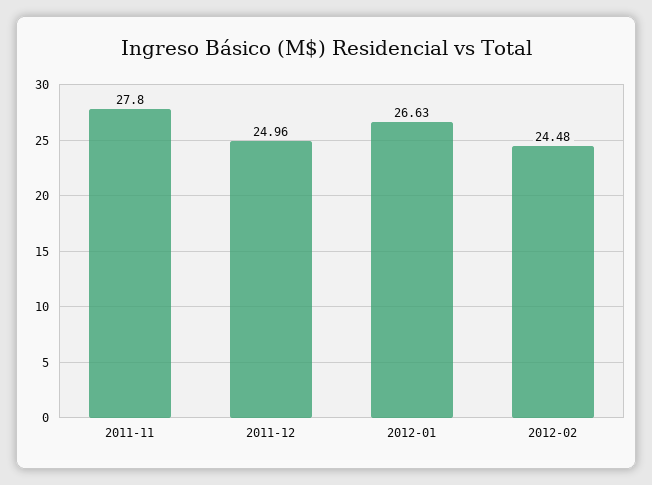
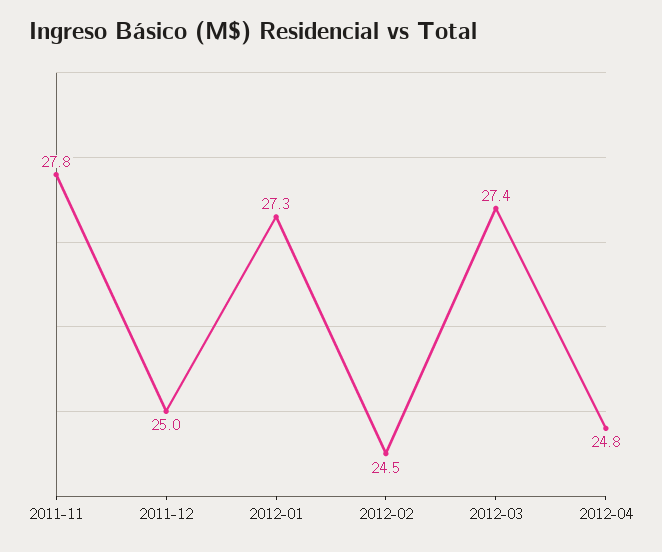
2012-01: 26.63 -> 27.3
2012-03: none -> 27.4
2012-04: none -> 24.8

